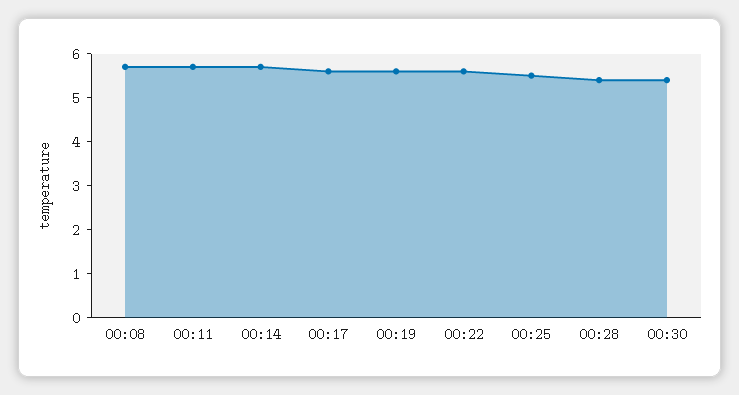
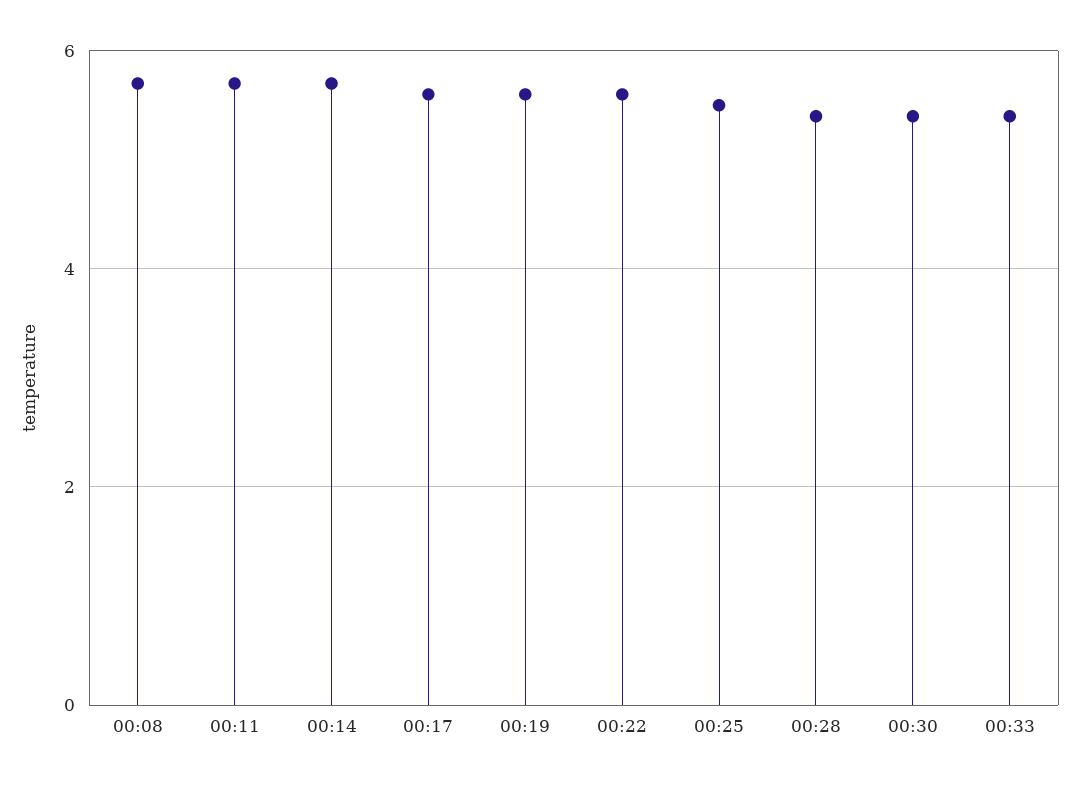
00:33: none -> 5.5

